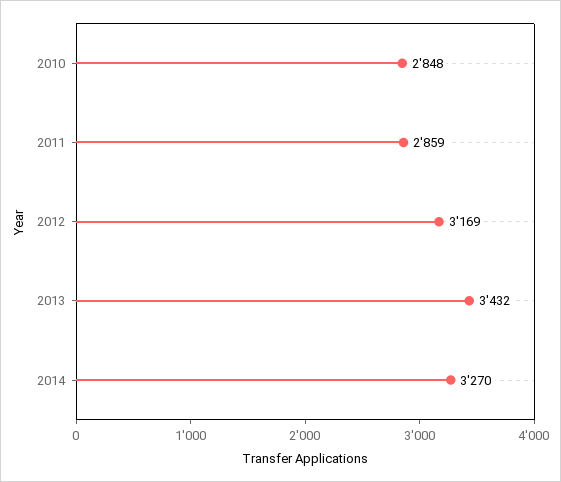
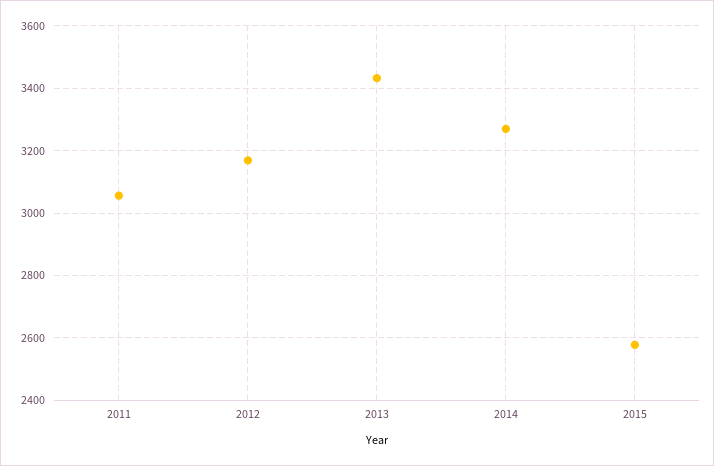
2010: 2848 -> none
2011: 2859 -> 3060
2015: none -> 2580

